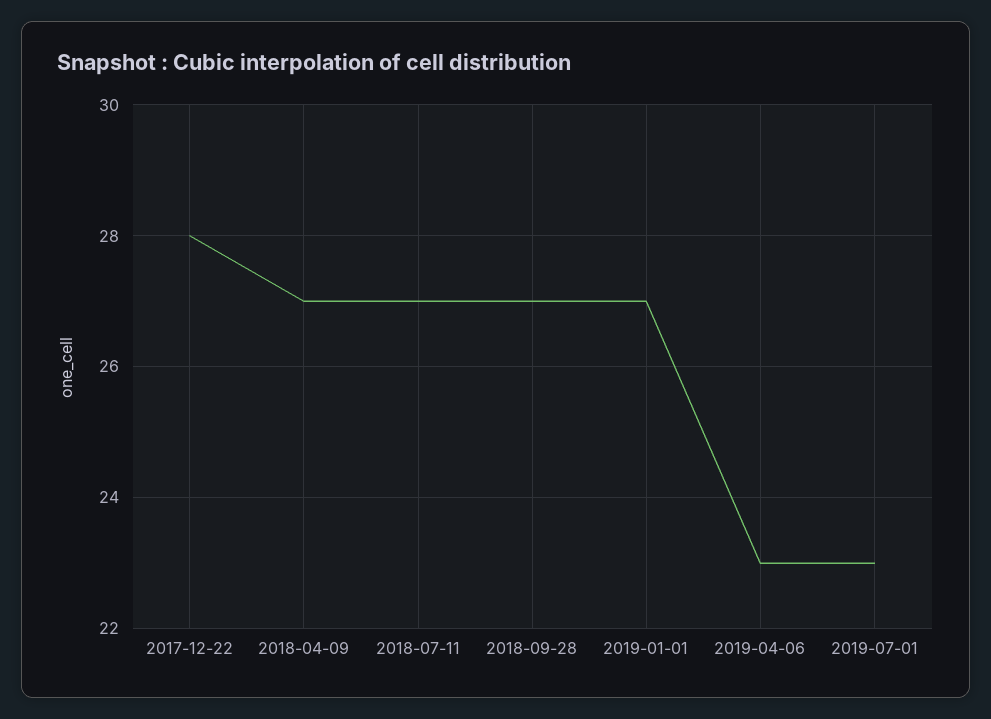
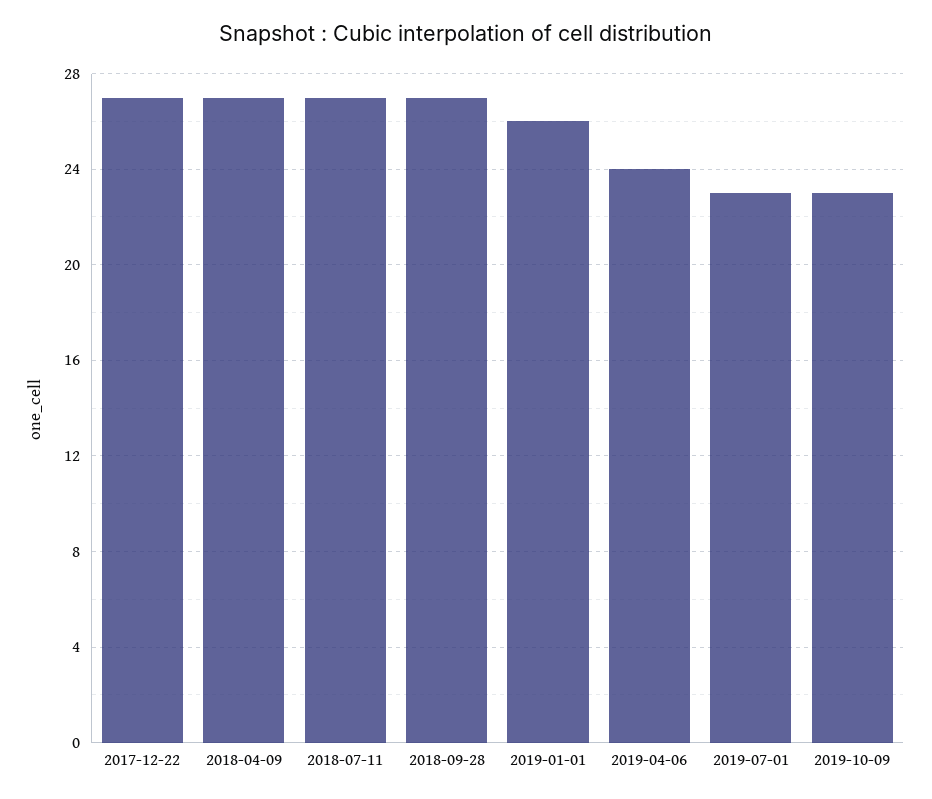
2017-12-22: 28 -> 27
2019-01-01: 27 -> 26
2019-04-06: 23 -> 24
2019-10-09: none -> 23

